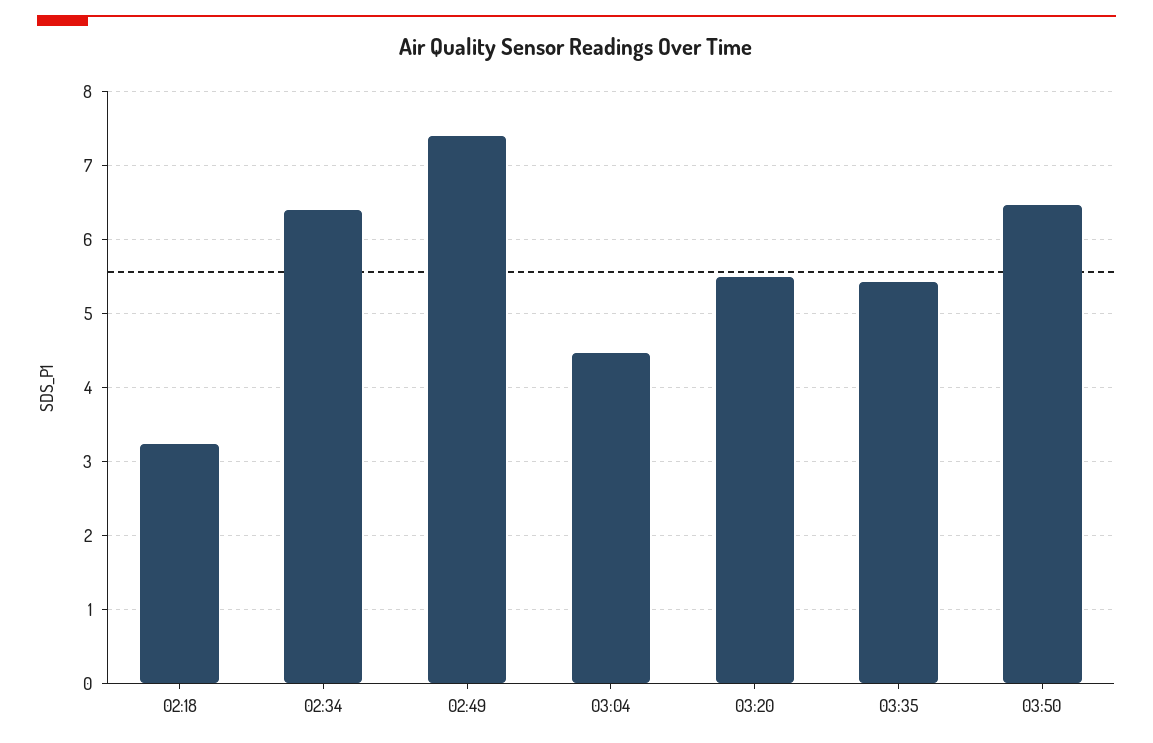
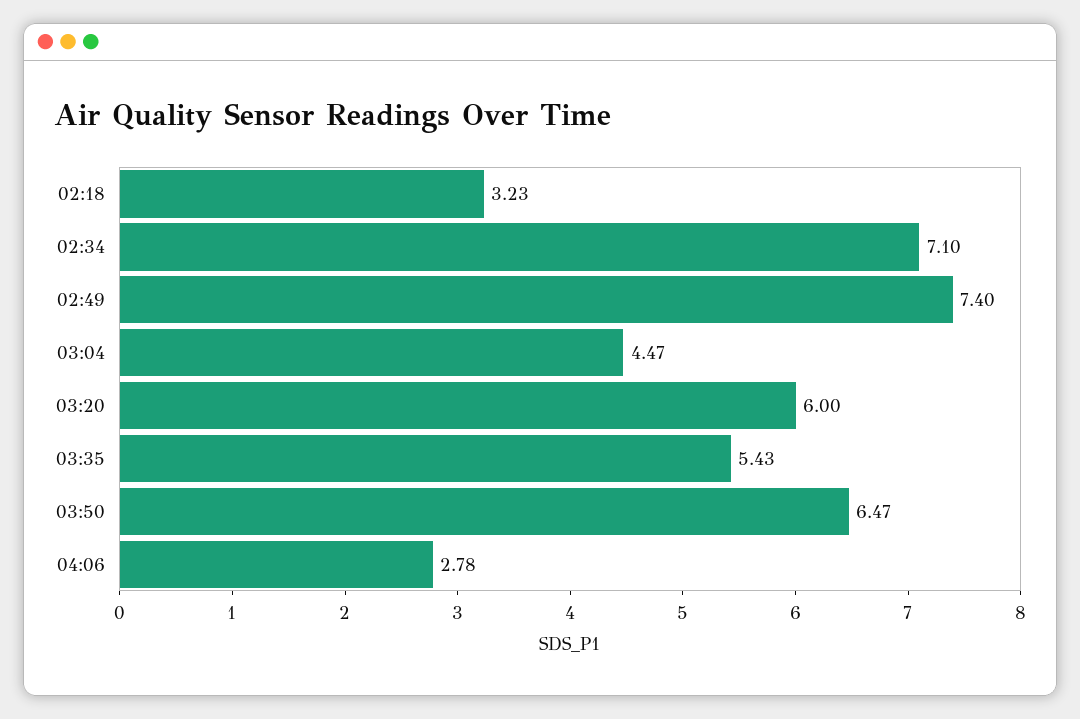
02:34: 6.4 -> 7.1
03:20: 5.5 -> 6
04:06: none -> 2.78

